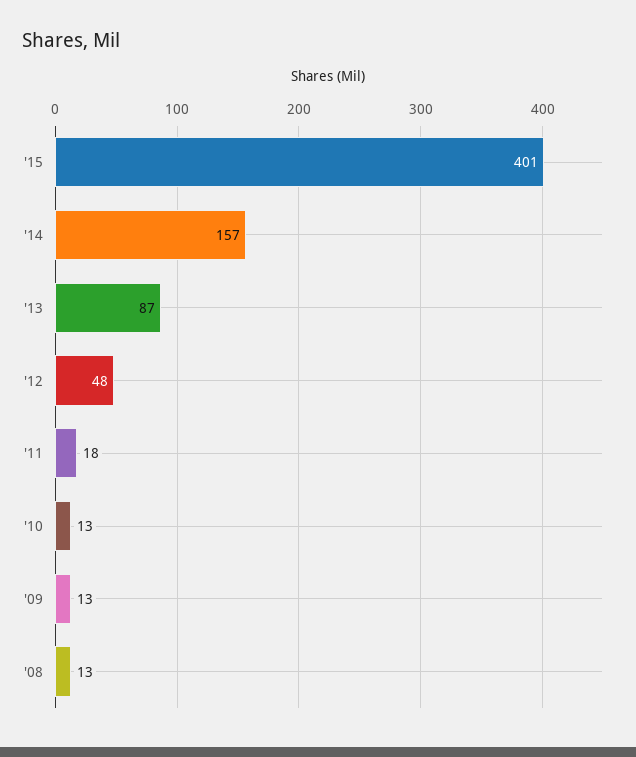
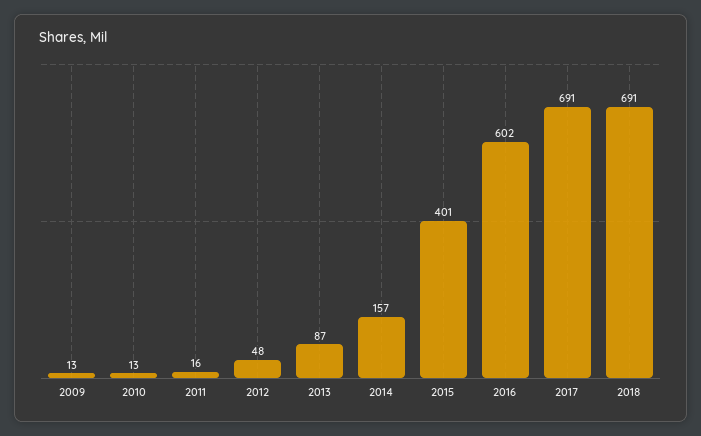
'11: 18 -> 16
'08: 13 -> none
2016: none -> 602
2017: none -> 691
2018: none -> 691

